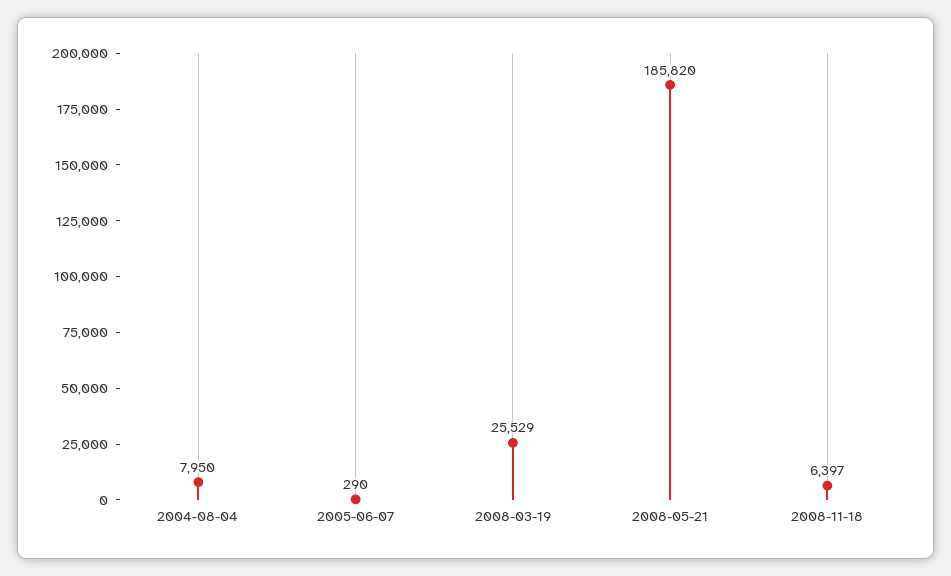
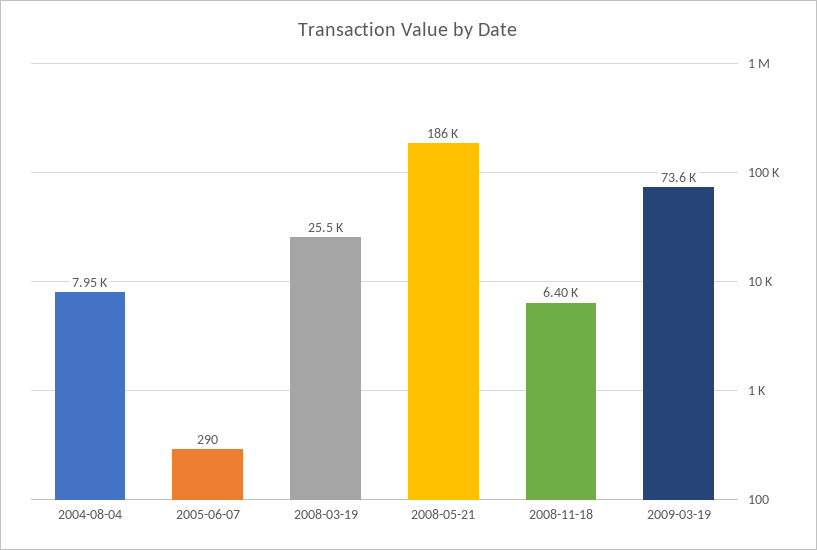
2009-03-19: none -> 73600

